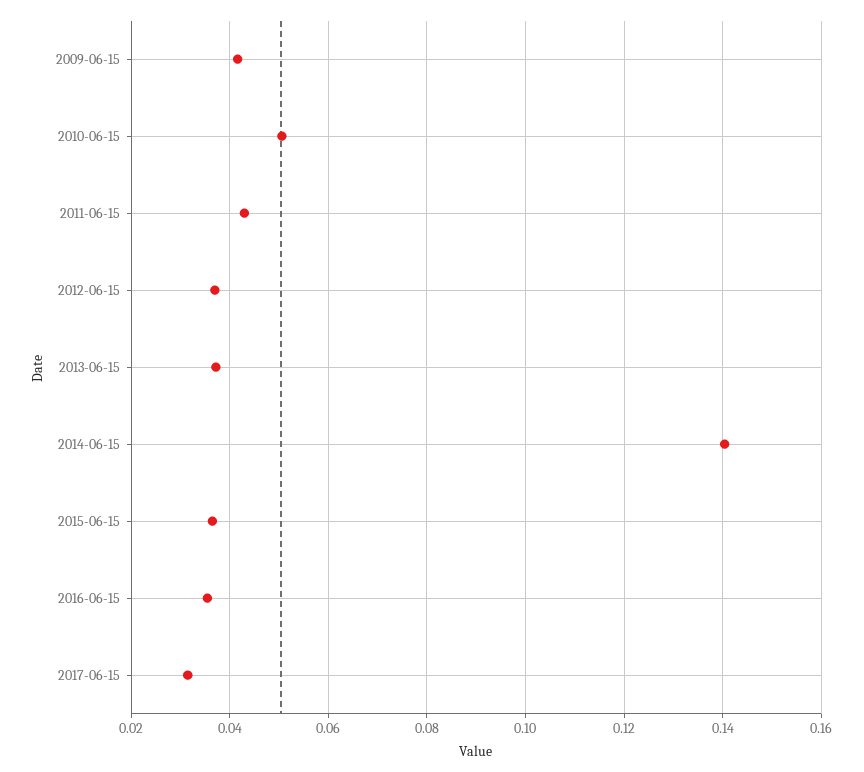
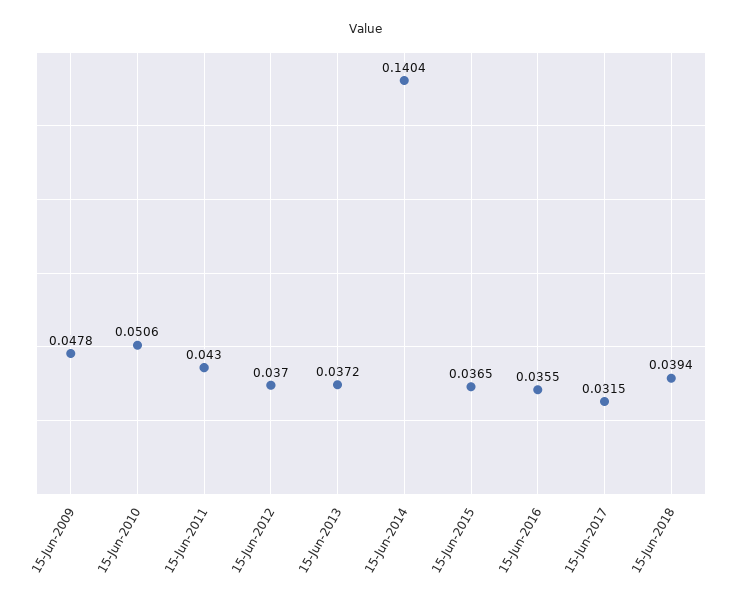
2009-06-15: 0.042 -> 0.0478
15-Jun-2018: none -> 0.0394

